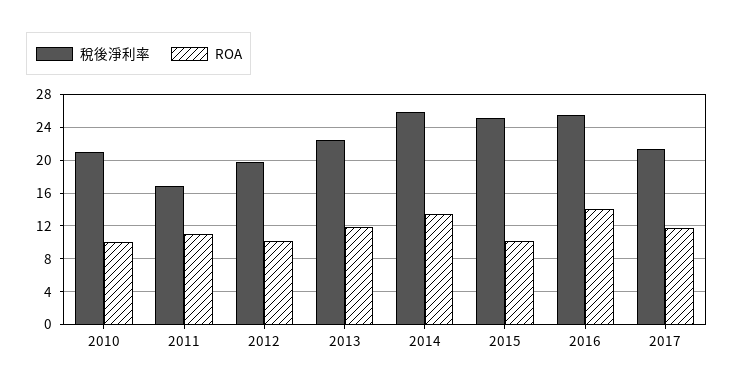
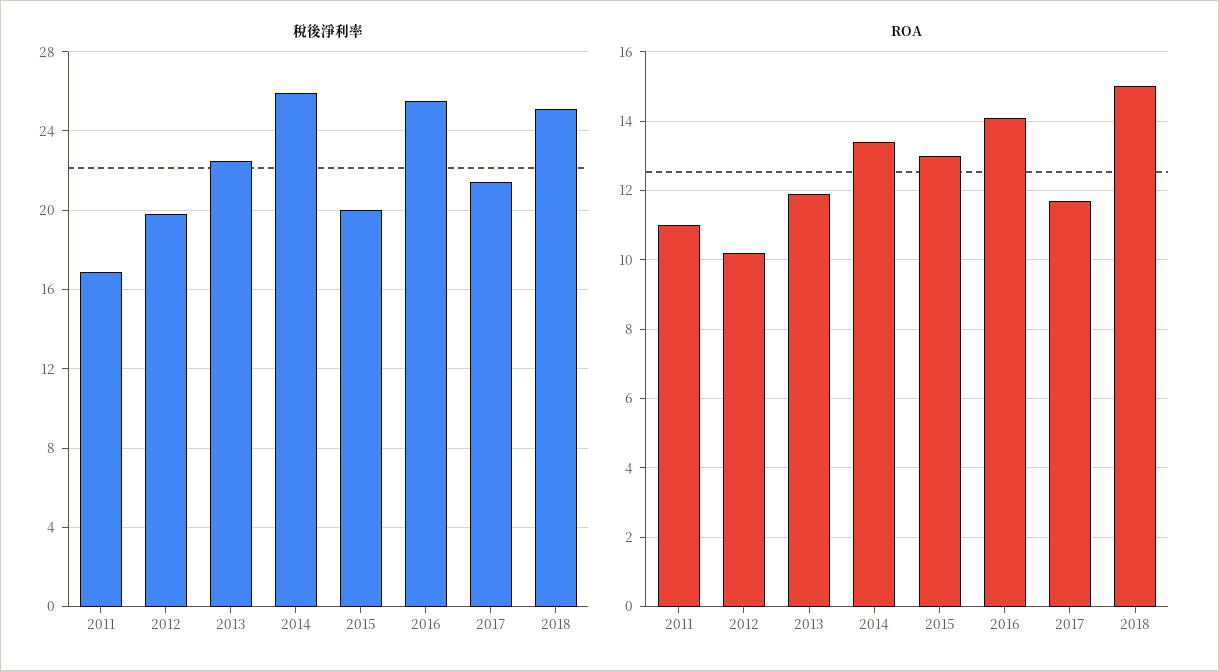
稅後淨利率, 2010: 21 -> none
ROA, 2010: 10 -> none
稅後淨利率, 2015: 25 -> 20
ROA, 2015: 10 -> 13
稅後淨利率, 2018: none -> 25
ROA, 2018: none -> 15

